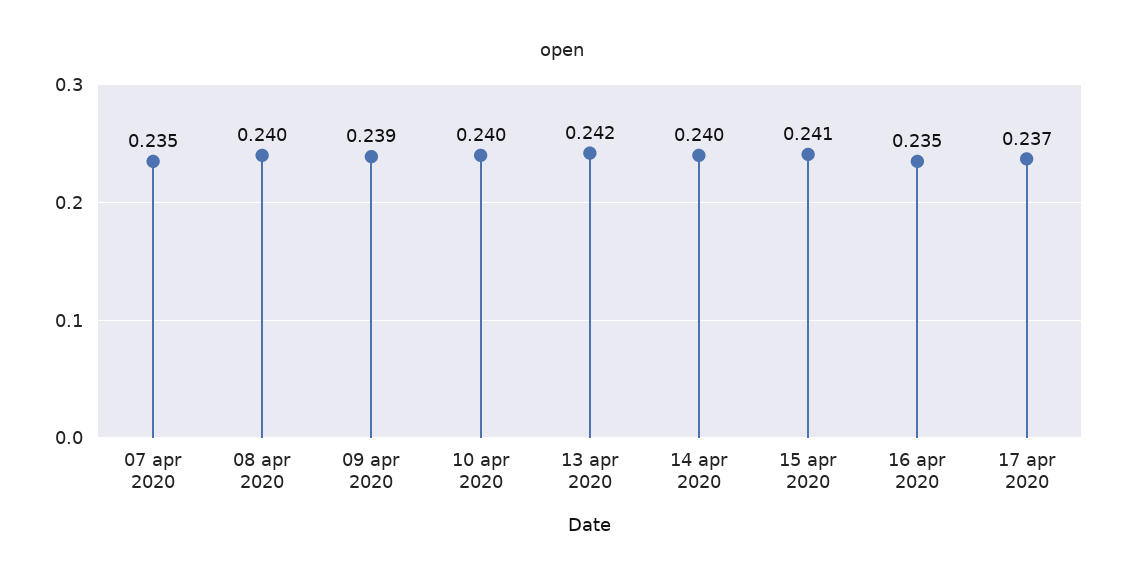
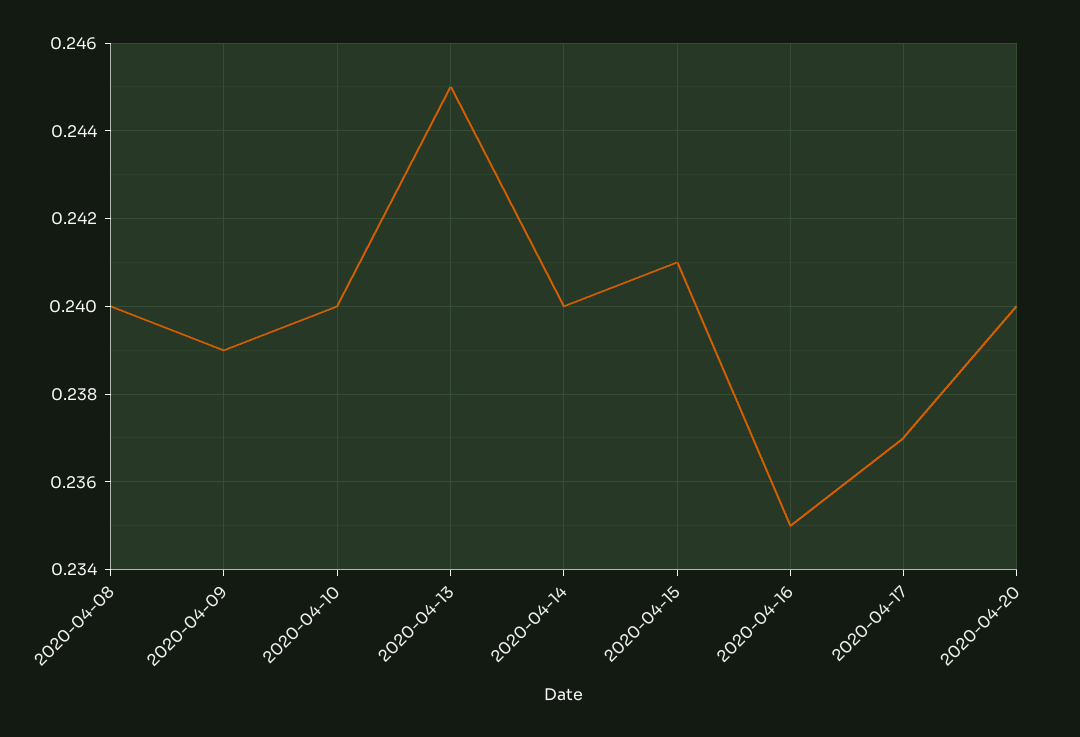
07 apr 2020: 0.235 -> none
13 apr 2020: 0.242 -> 0.245
2020-04-20: none -> 0.24

